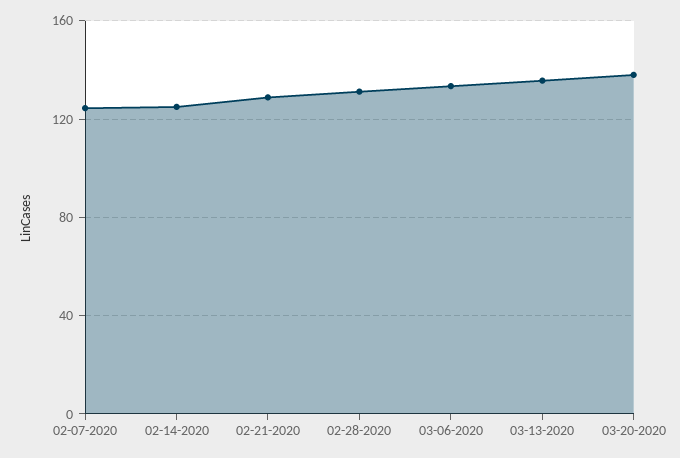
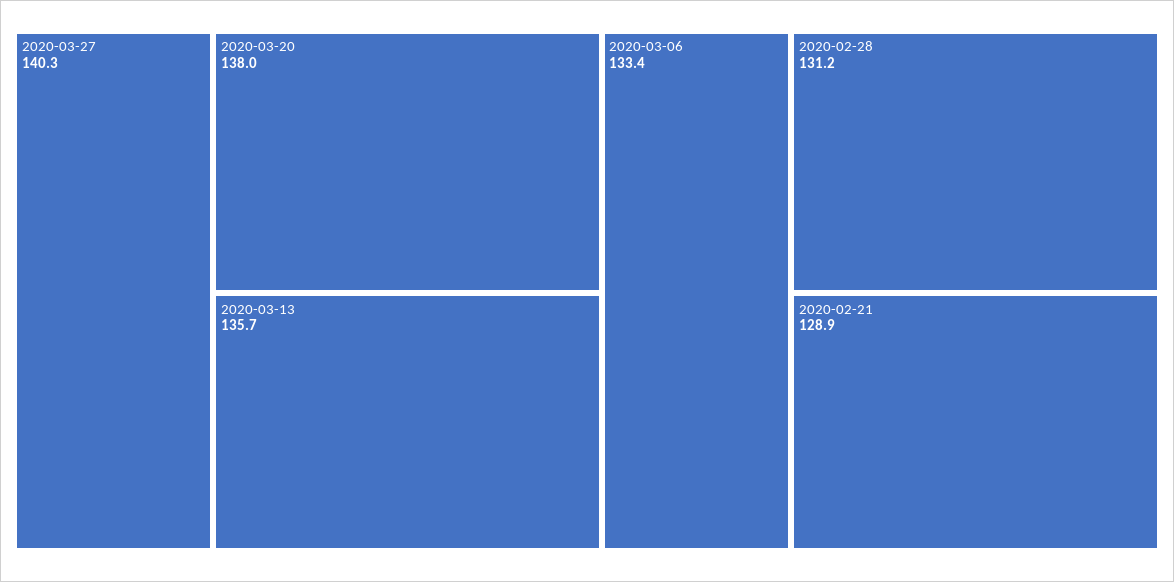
02-07-2020: 125 -> none
02-14-2020: 125 -> none
2020-03-27: none -> 140.3

